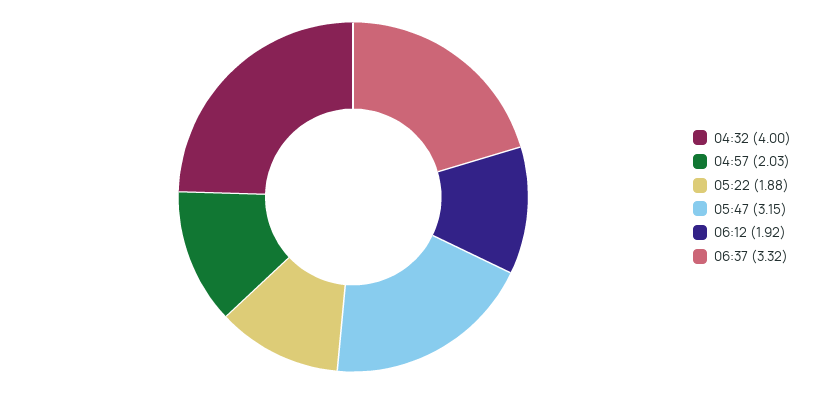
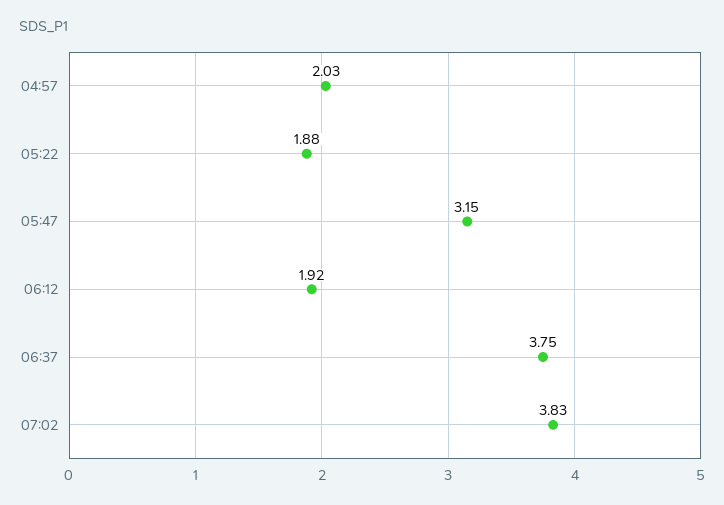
04:32: 4 -> none
06:37: 3.32 -> 3.75
07:02: none -> 3.83

